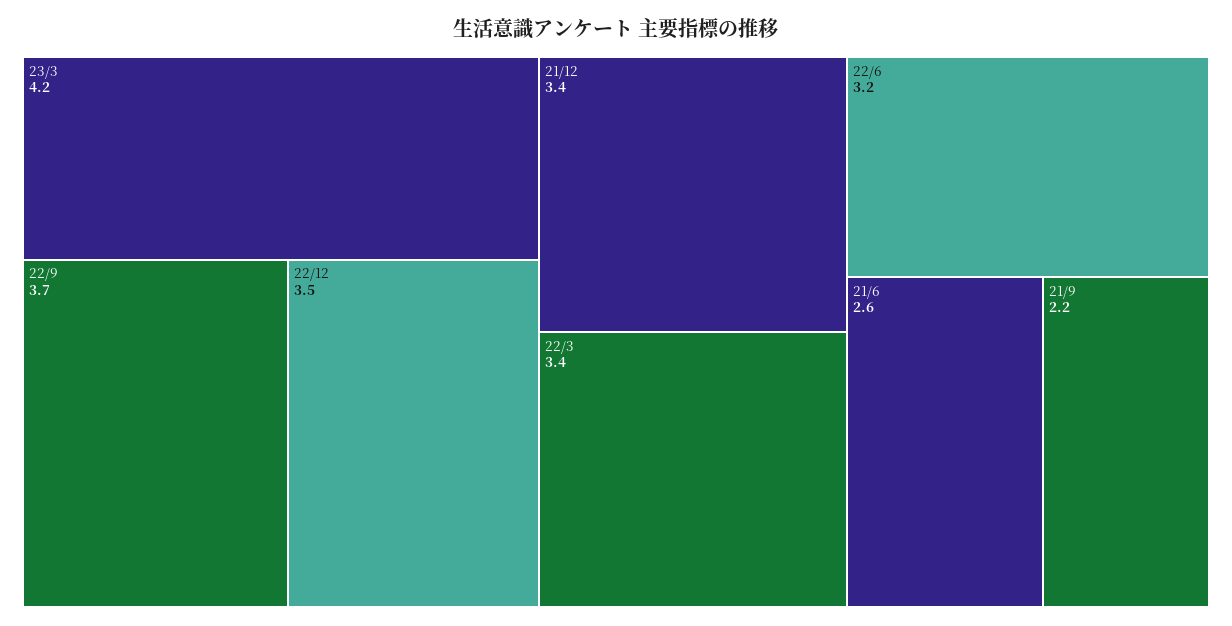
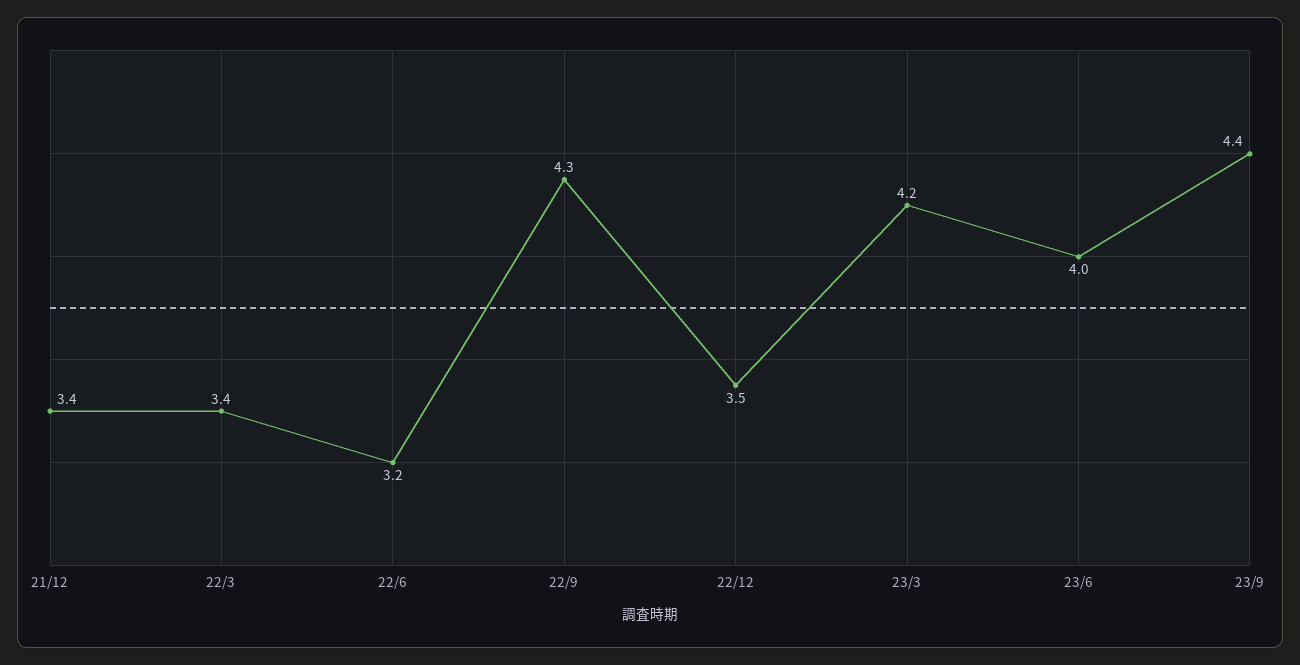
22/9: 3.7 -> 4.3
21/6: 2.6 -> none
21/9: 2.2 -> none
23/6: none -> 4
23/9: none -> 4.4

